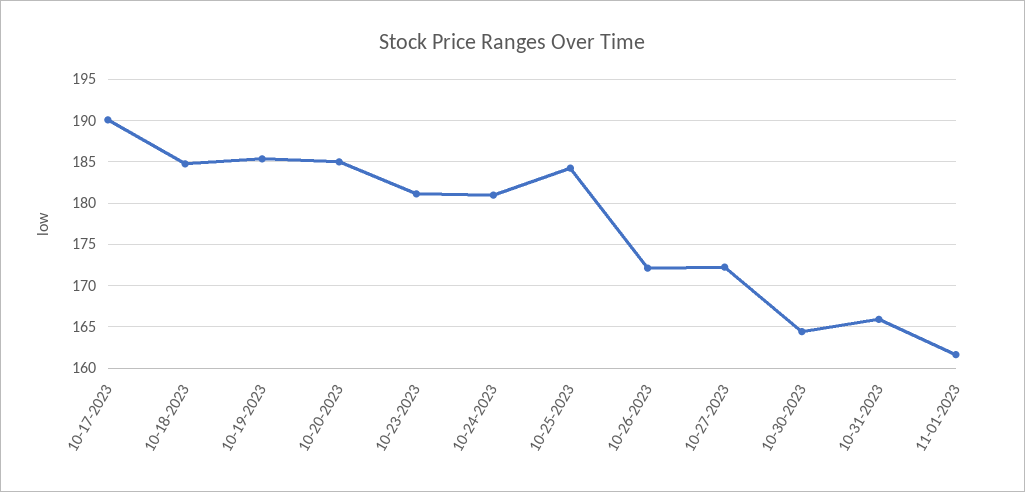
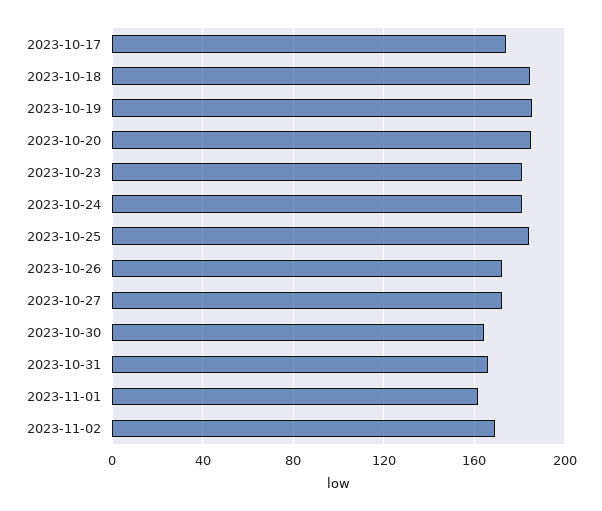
10-17-2023: 190 -> 175
2023-11-02: none -> 170

